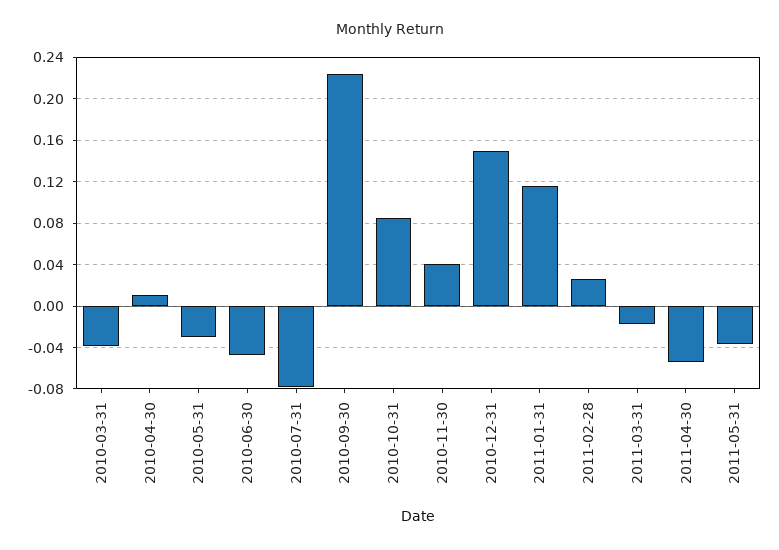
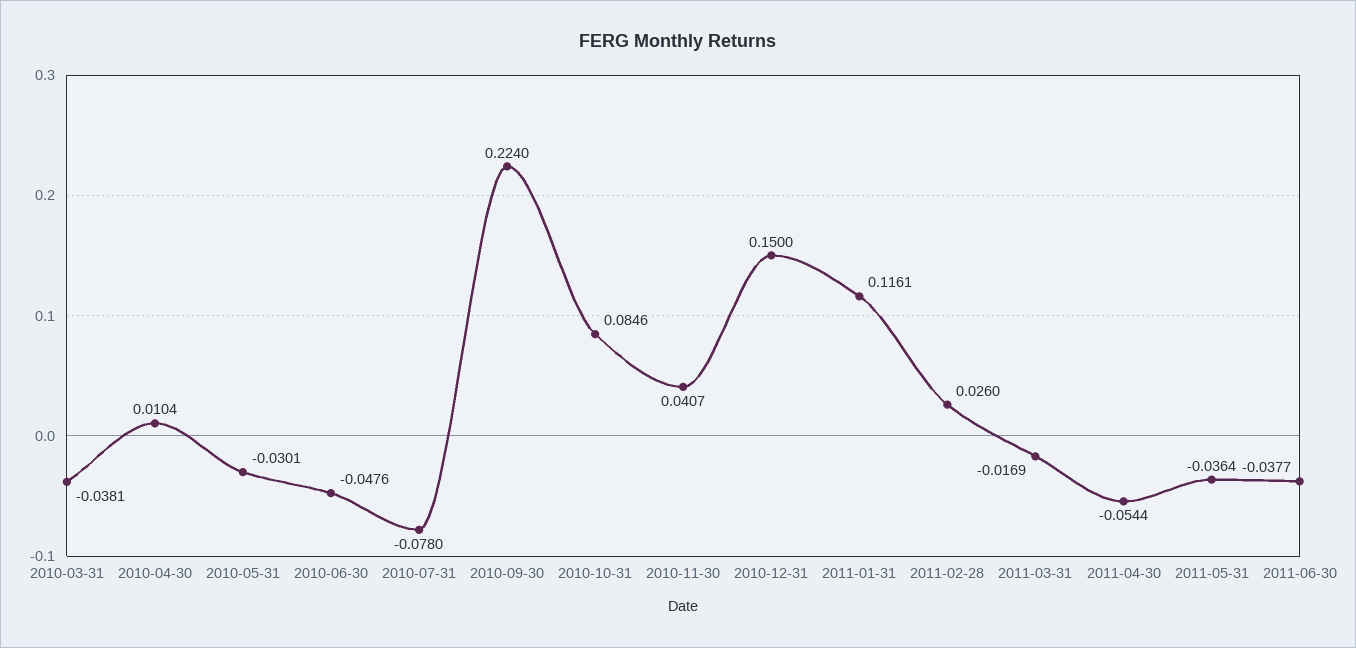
2011-06-30: none -> -0.0377

